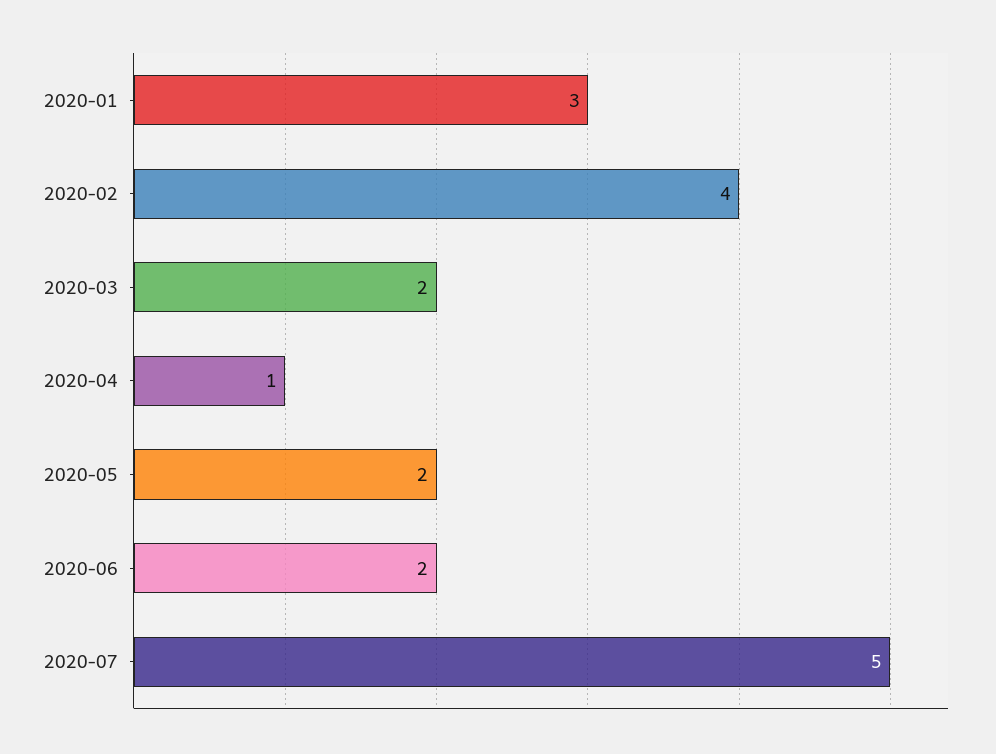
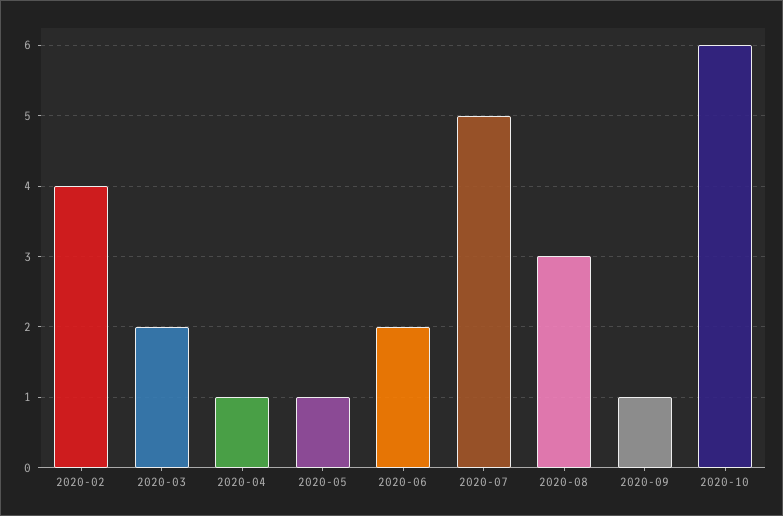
2020-01: 3 -> none
2020-05: 2 -> 1
2020-08: none -> 3
2020-09: none -> 1
2020-10: none -> 6

